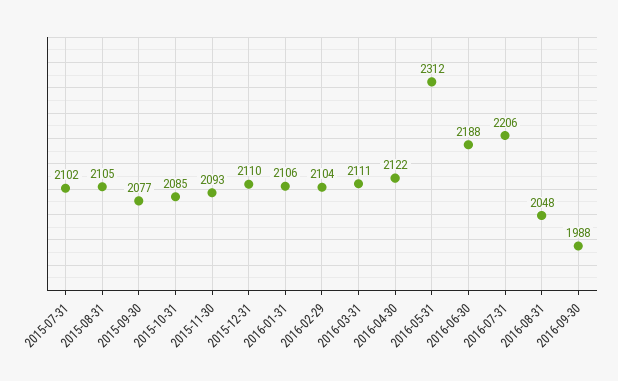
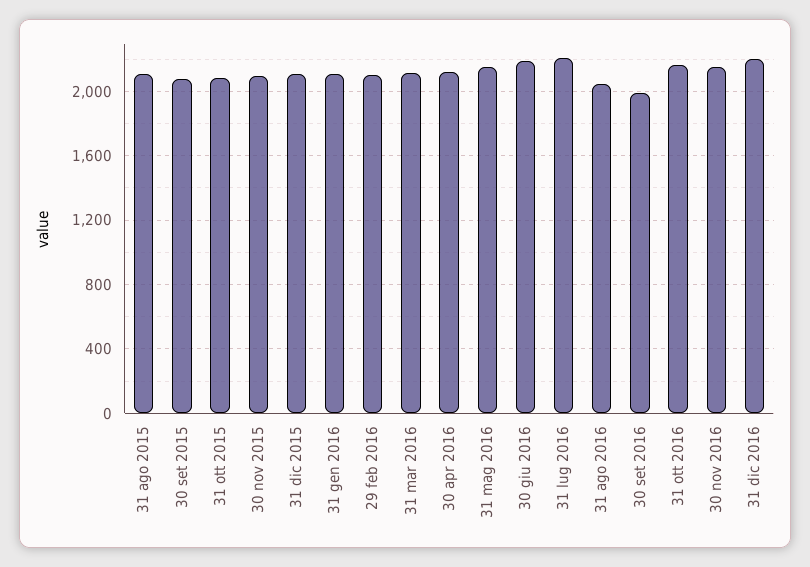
2015-07-31: 2102 -> none
2016-05-31: 2312 -> 2150
31 ott 2016: none -> 2150
30 nov 2016: none -> 2150
31 dic 2016: none -> 2200

